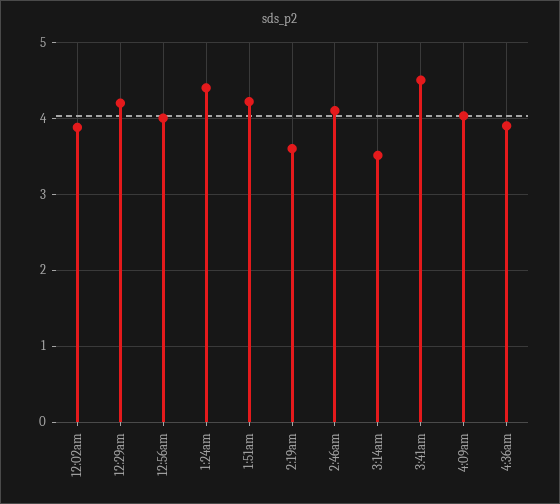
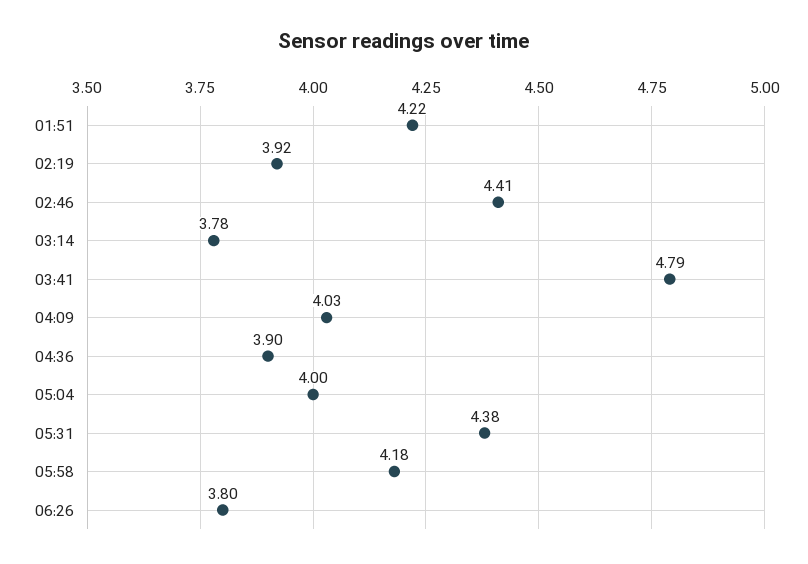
12:02am: 3.9 -> none
12:29am: 4.2 -> none
12:56am: 4 -> none
1:24am: 4.4 -> none
2:19am: 3.6 -> 3.92
2:46am: 4.1 -> 4.41
3:14am: 3.5 -> 3.78
3:41am: 4.5 -> 4.79
05:04: none -> 4
05:31: none -> 4.38
05:58: none -> 4.18
06:26: none -> 3.8

